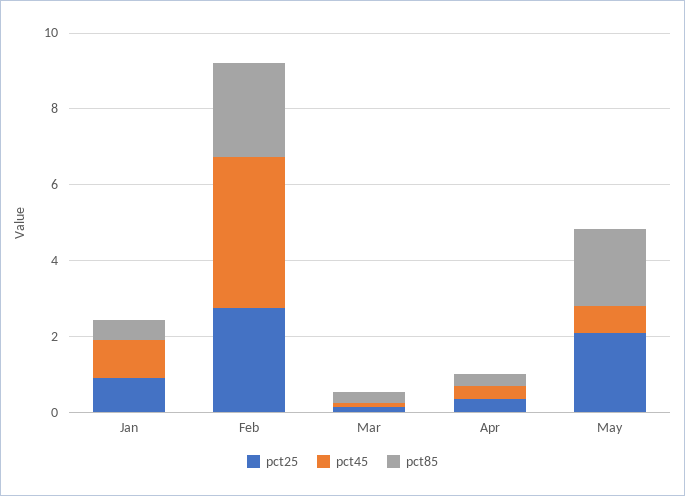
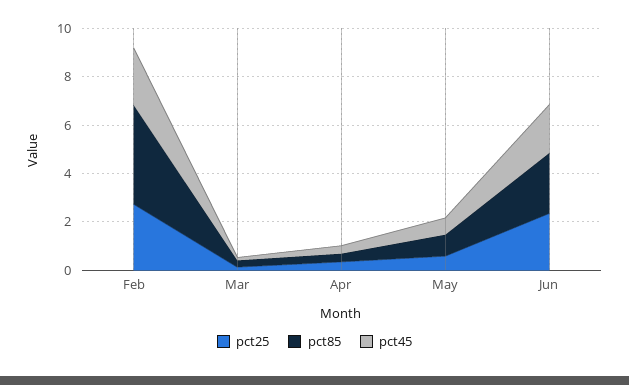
pct25, Jan: 1 -> none
pct45, Jan: 1 -> none
pct85, Jan: 0.5 -> none
pct45, Feb: 4 -> 2.5
pct85, Feb: 2.5 -> 4
pct25, May: 2 -> 0.5
pct85, May: 2 -> 1
pct25, Jun: none -> 2.5
pct85, Jun: none -> 2.5
pct45, Jun: none -> 2

